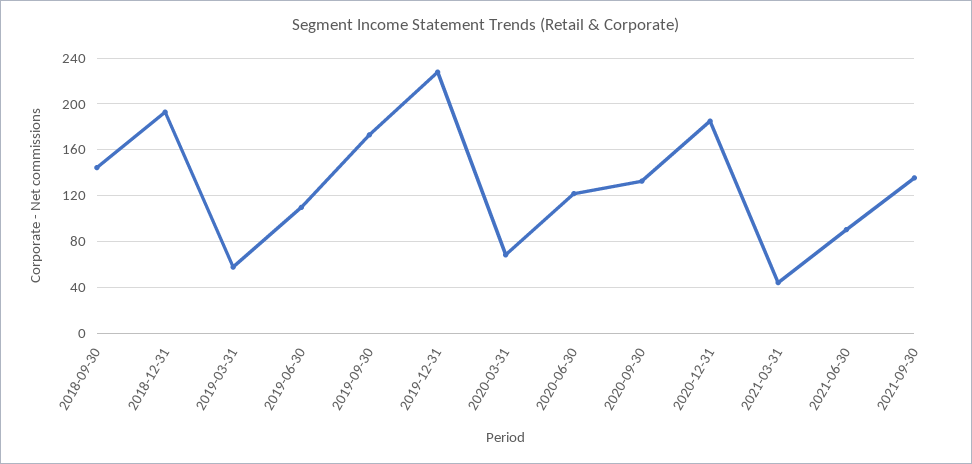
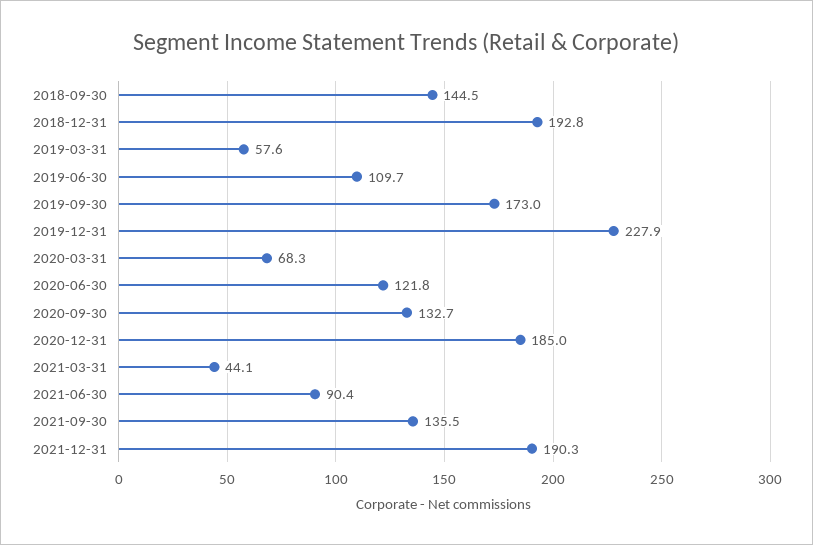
2021-12-31: none -> 190.3

